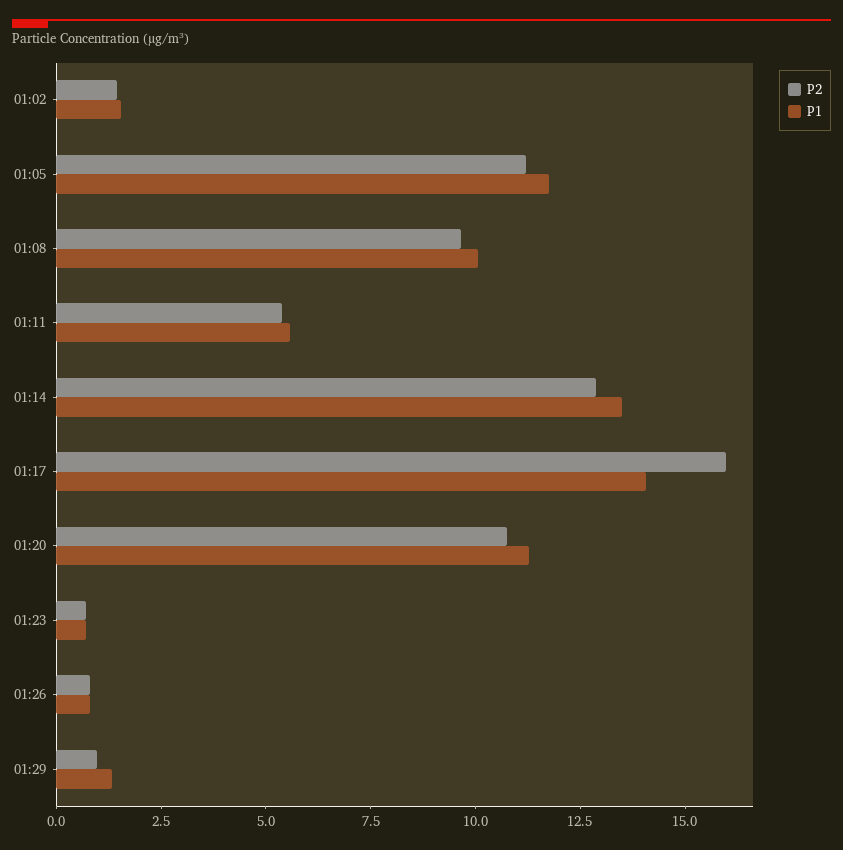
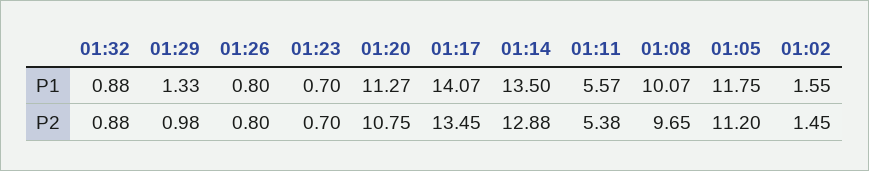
P2, 01:17: 16 -> 13.45
P1, 01:32: none -> 0.88
P2, 01:32: none -> 0.88

